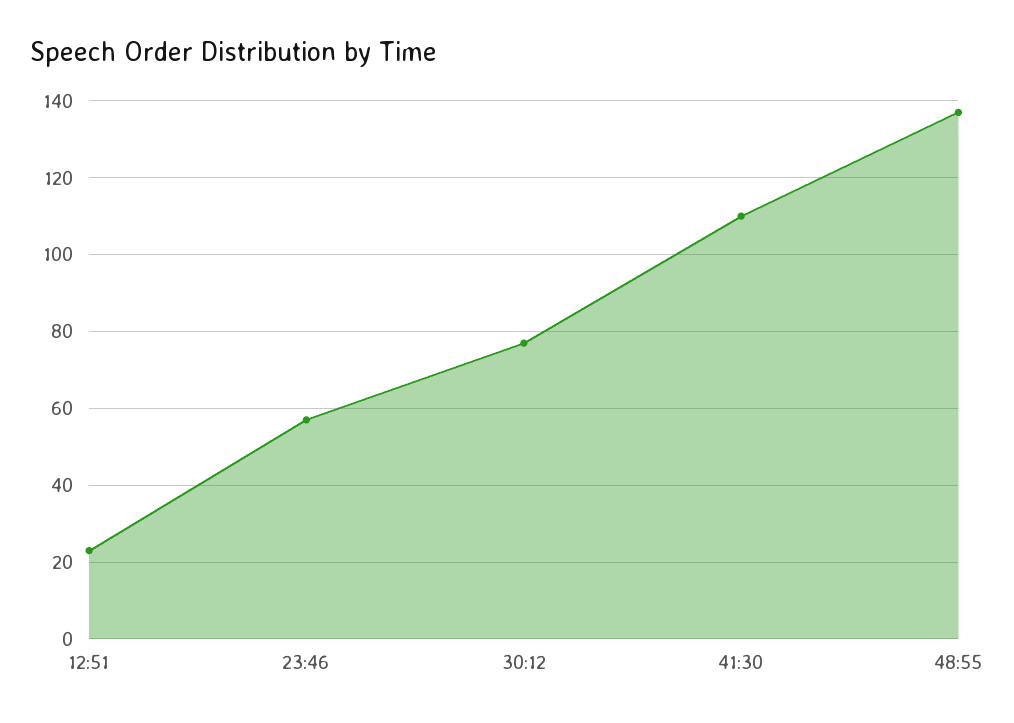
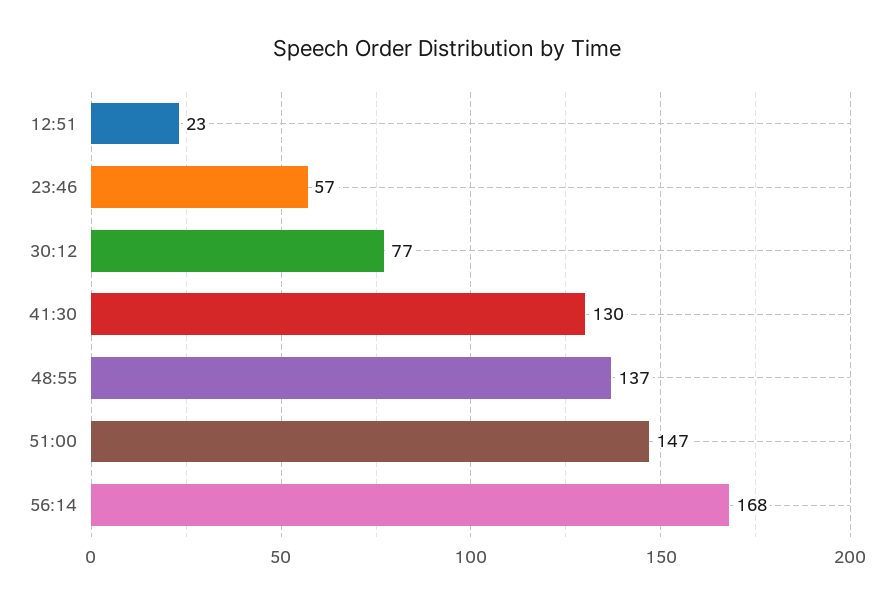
41:30: 110 -> 130
51:00: none -> 147
56:14: none -> 168

